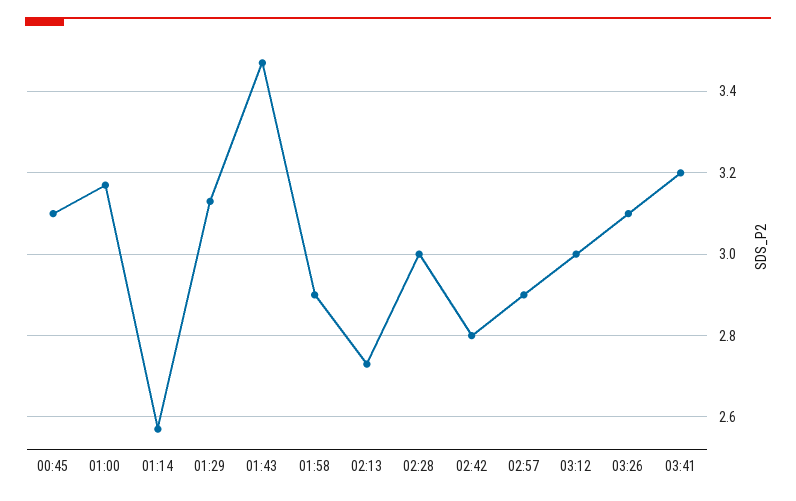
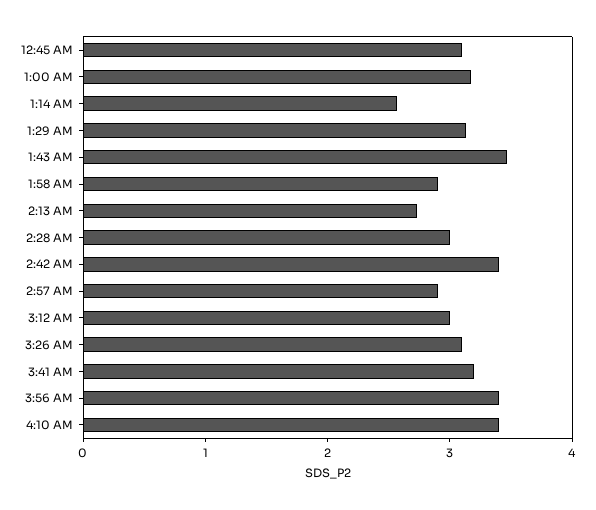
02:42: 2.8 -> 3.4
3:56 AM: none -> 3.4
4:10 AM: none -> 3.4

